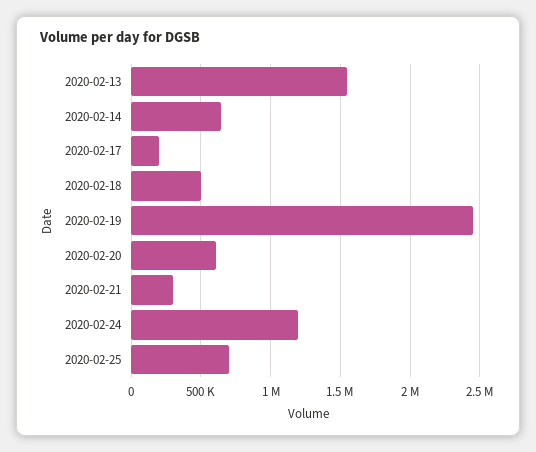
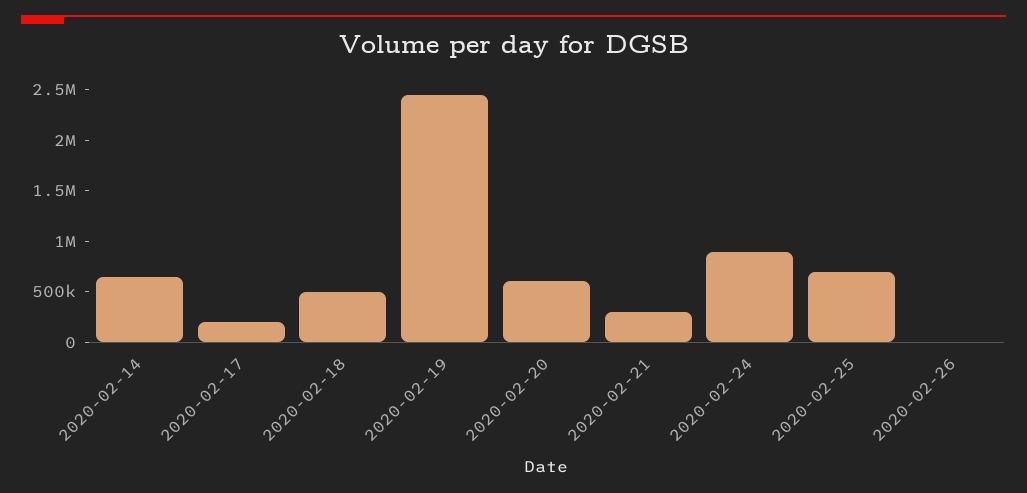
2020-02-13: 1550000 -> none
2020-02-24: 1200000 -> 900000
2020-02-26: none -> 0

